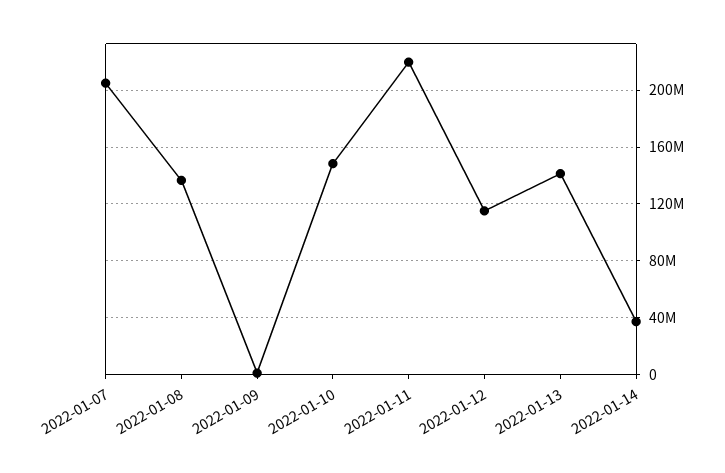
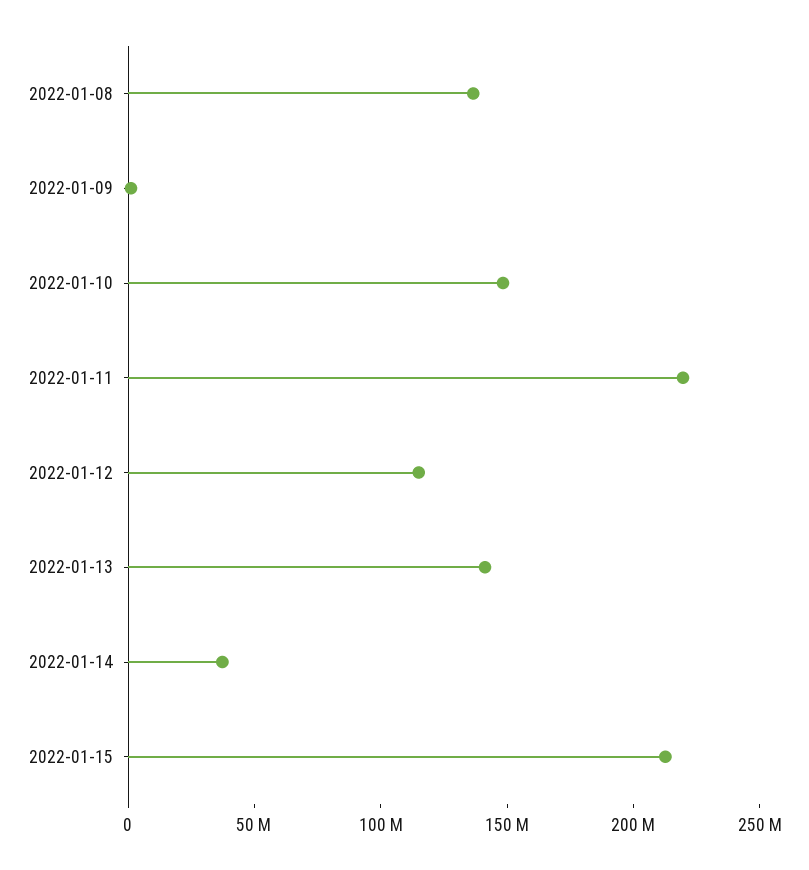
2022-01-07: 205000000 -> none
2022-01-15: none -> 210000000

